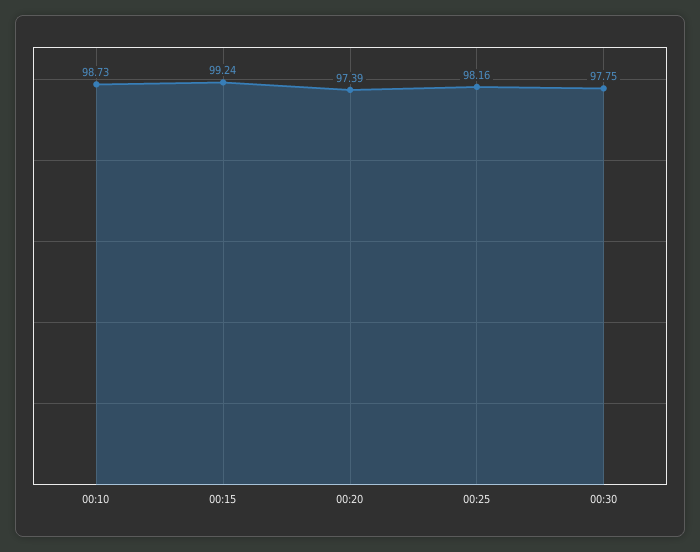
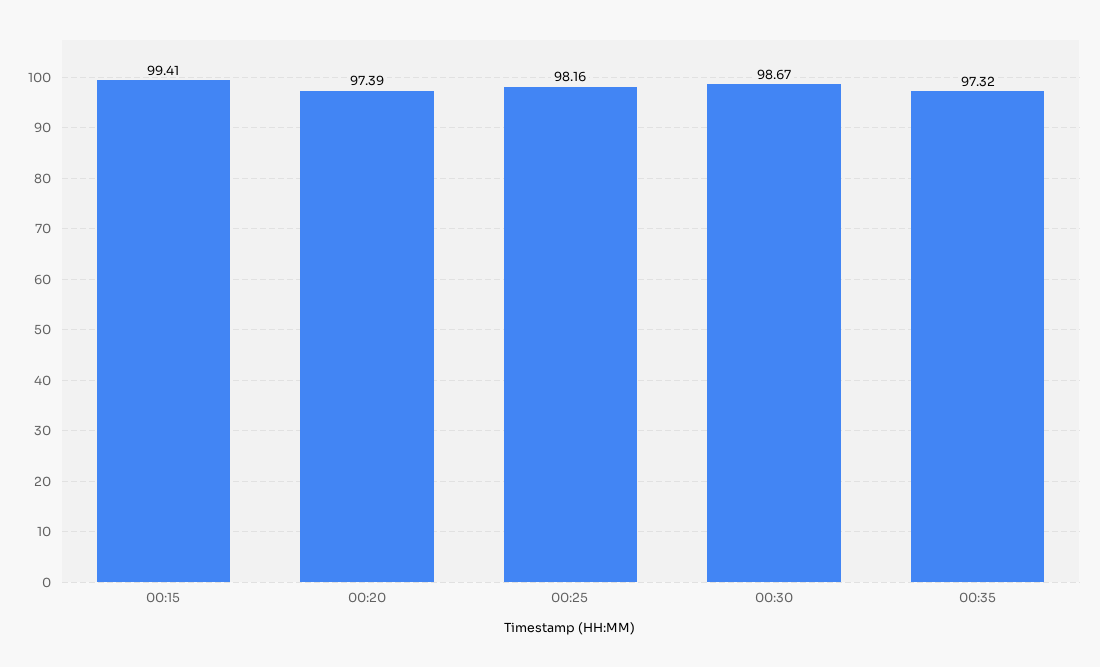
00:10: 98.73 -> none
00:15: 99.24 -> 99.41
00:30: 97.75 -> 98.67
00:35: none -> 97.32

